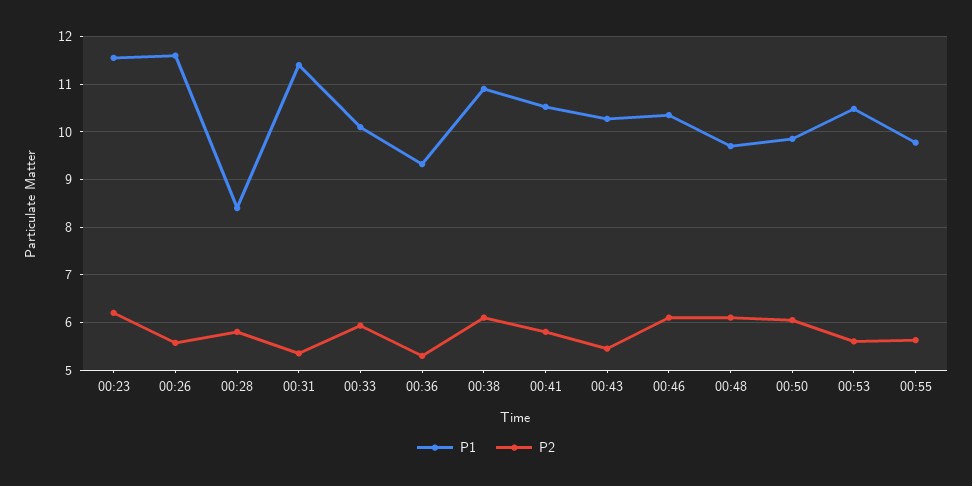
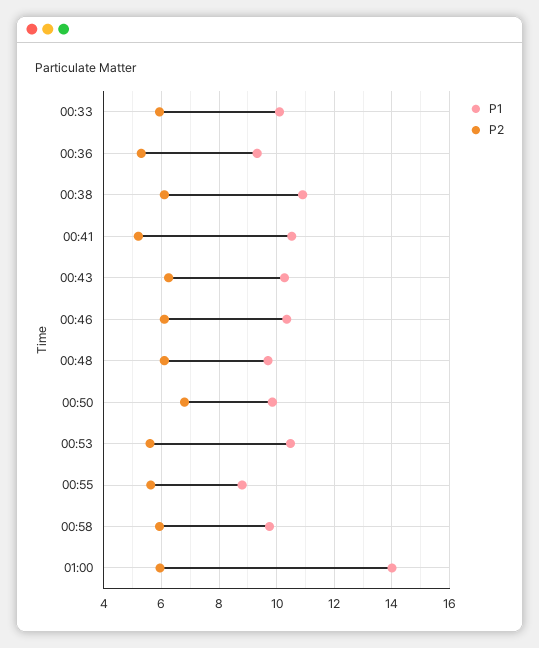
P1, 00:23: 11.6 -> none
P2, 00:23: 6.2 -> none
P1, 00:26: 11.6 -> none
P2, 00:26: 5.6 -> none
P1, 00:28: 8.4 -> none
P2, 00:28: 5.8 -> none
P1, 00:31: 11.4 -> none
P2, 00:31: 5.4 -> none
P2, 00:41: 5.8 -> 5.25
P2, 00:43: 5.4 -> 6.25
P2, 00:50: 6 -> 6.75
P1, 00:55: 9.8 -> 8.75
P1, 00:58: none -> 9.75
P2, 00:58: none -> 6
P1, 01:00: none -> 14
P2, 01:00: none -> 6

